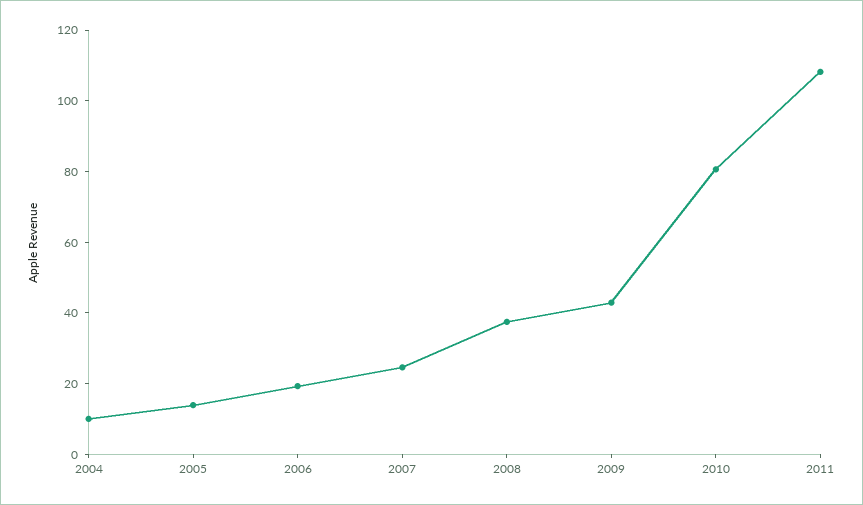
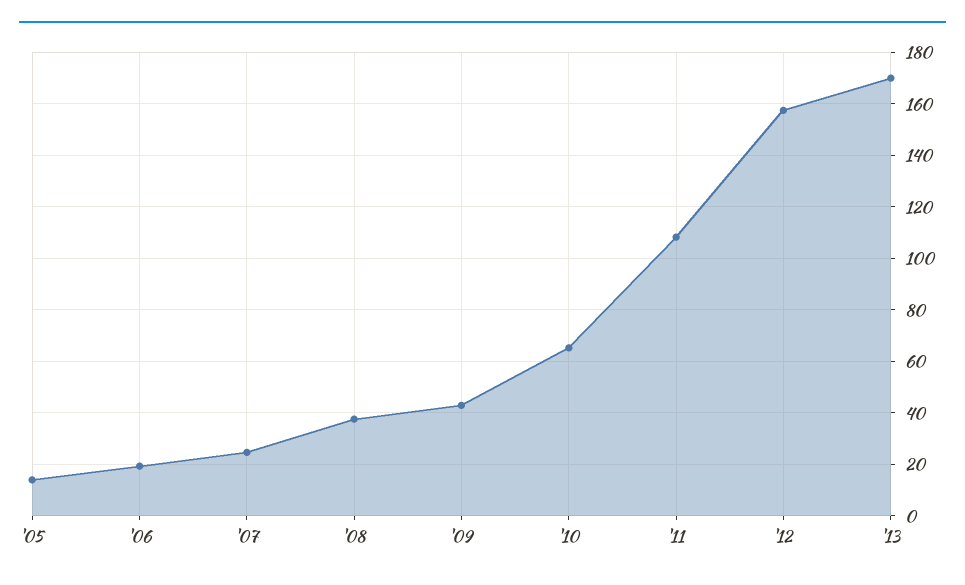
2004: 10 -> none
2010: 80 -> 65
'12: none -> 157.5
'13: none -> 170

